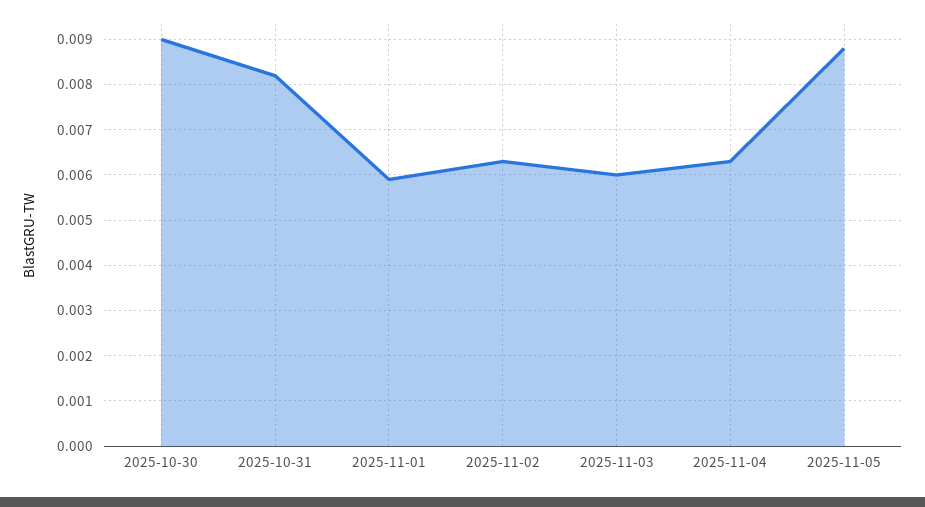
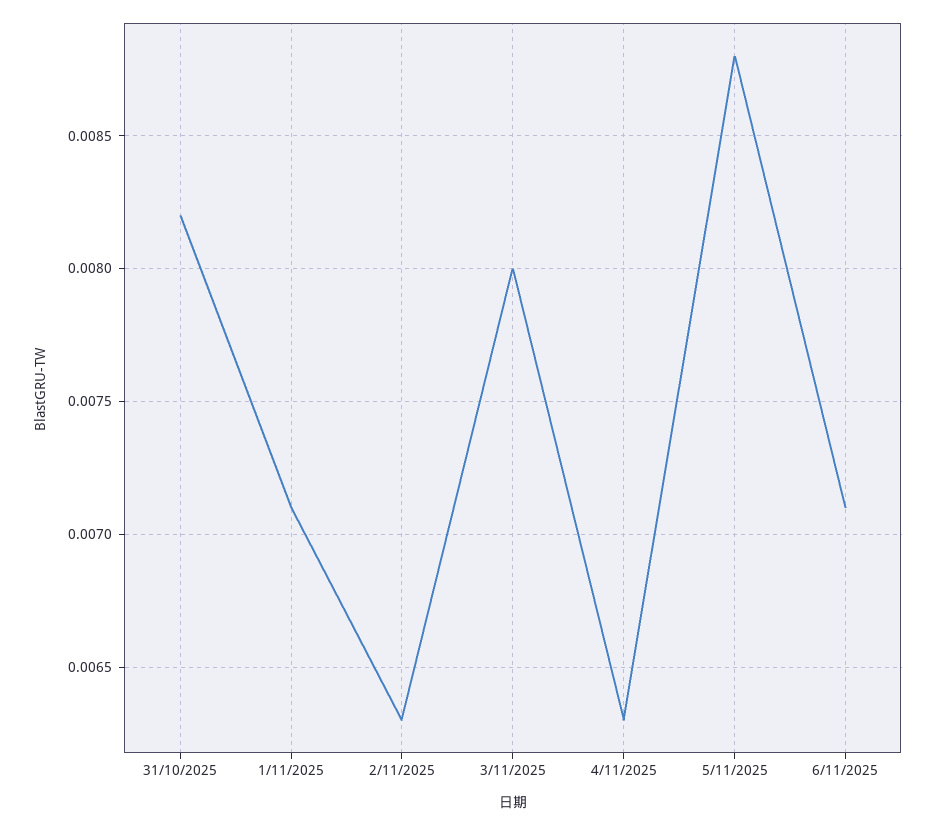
2025-10-30: 0.009 -> none
2025-11-01: 0.006 -> 0.0071
2025-11-03: 0.006 -> 0.008
6/11/2025: none -> 0.0071

